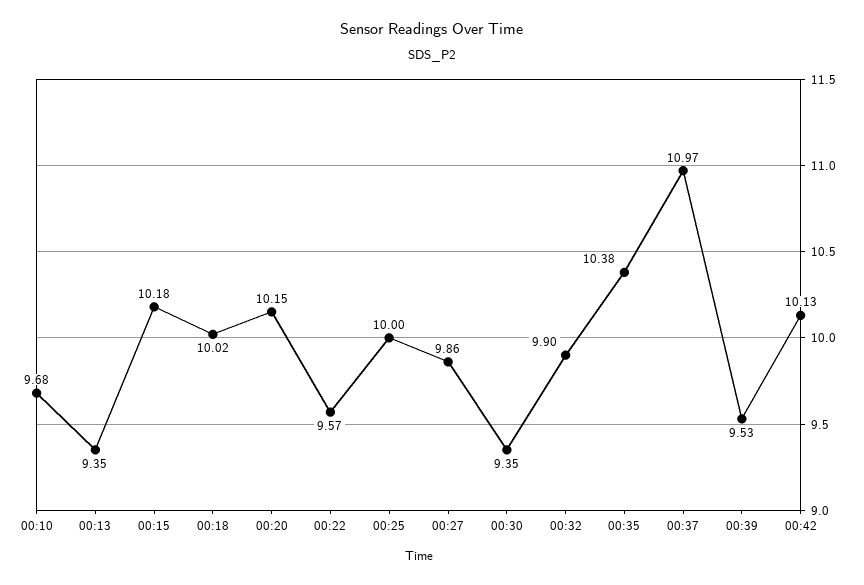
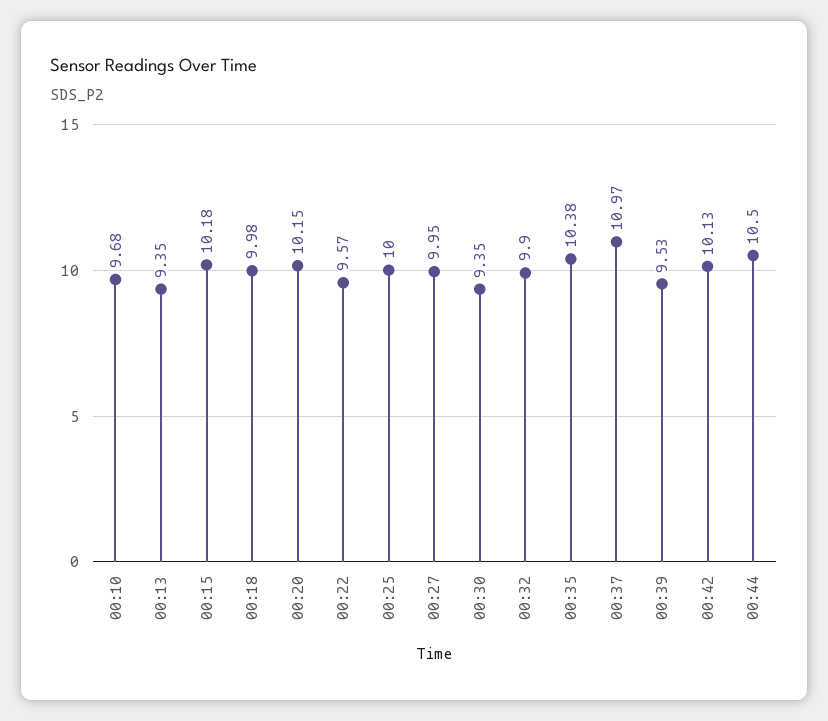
00:18: 10.02 -> 9.98
00:27: 9.86 -> 9.95
00:44: none -> 10.5

